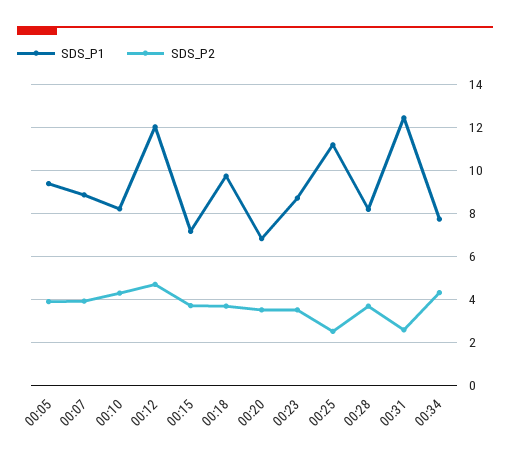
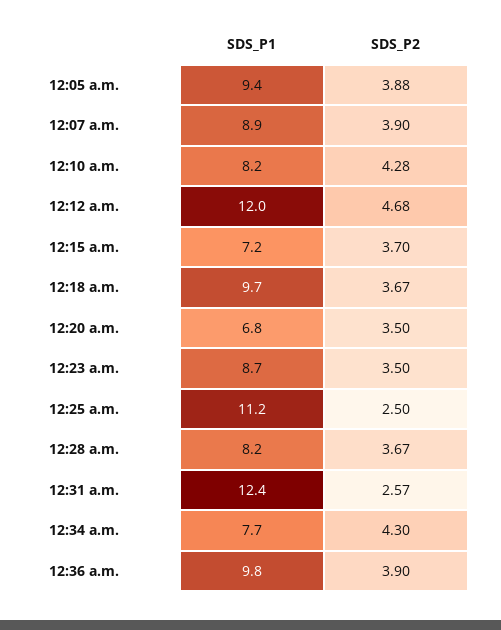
SDS_P1, 12:36 a.m.: none -> 9.8
SDS_P2, 12:36 a.m.: none -> 3.9

